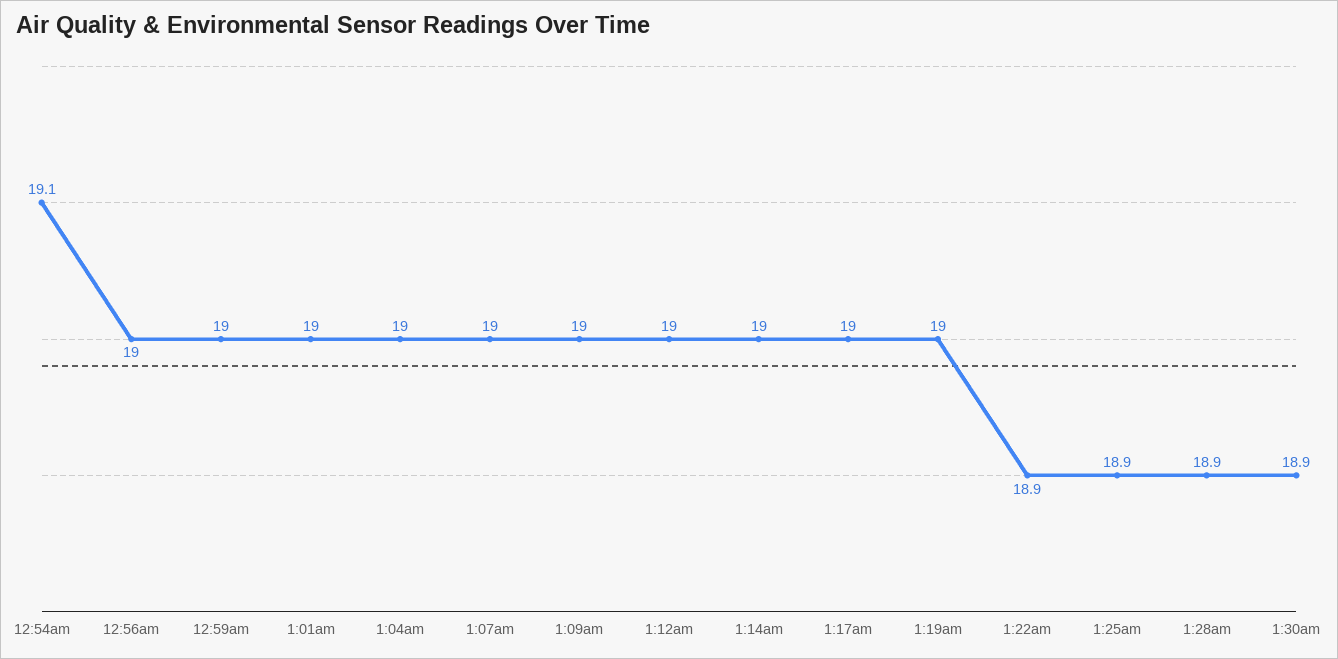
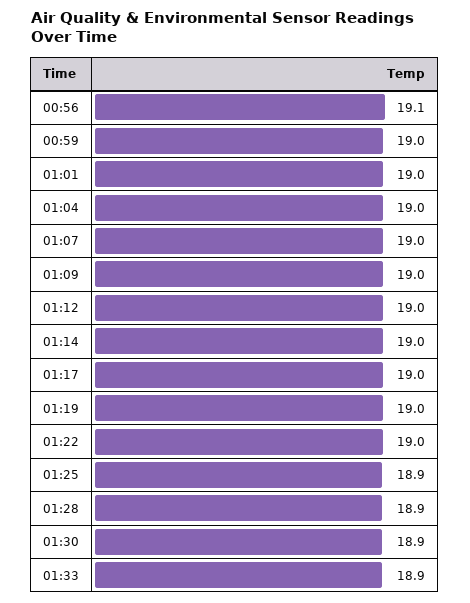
12:54am: 19.1 -> none
12:56am: 19 -> 19.1
1:22am: 18.9 -> 19
01:33: none -> 18.9

